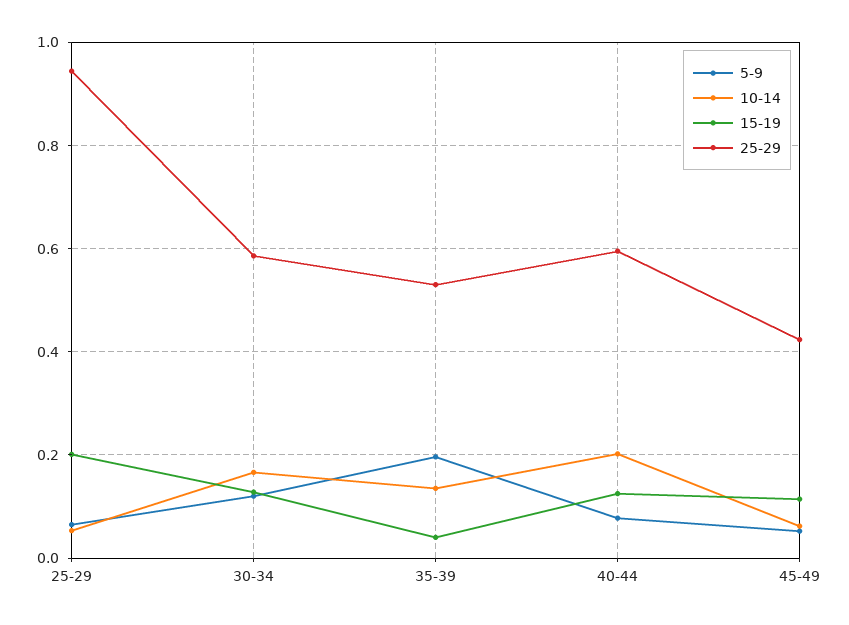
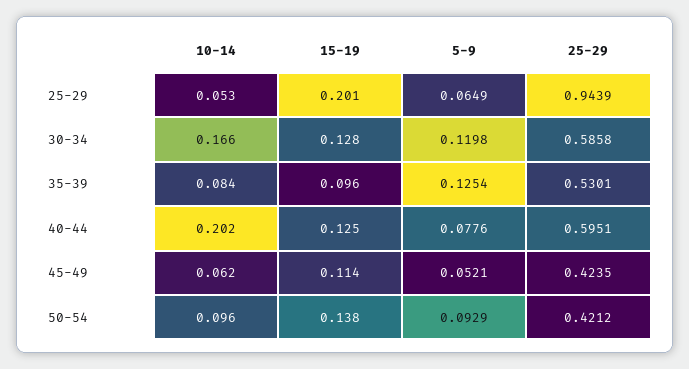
5-9, 35-39: 0.2 -> 0.1254
10-14, 35-39: 0.14 -> 0.084
15-19, 35-39: 0.04 -> 0.096
10-14, 50-54: none -> 0.096
15-19, 50-54: none -> 0.138
5-9, 50-54: none -> 0.0929
25-29, 50-54: none -> 0.4212

